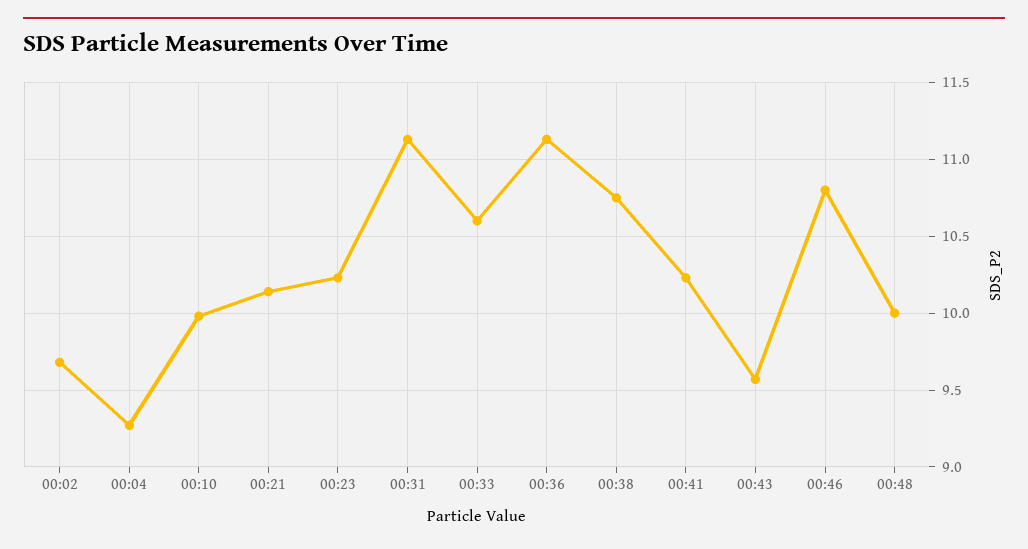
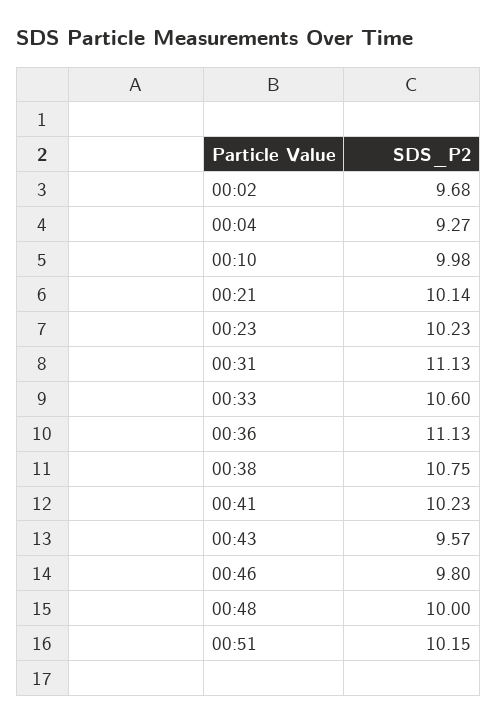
00:46: 10.8 -> 9.8
00:51: none -> 10.15

